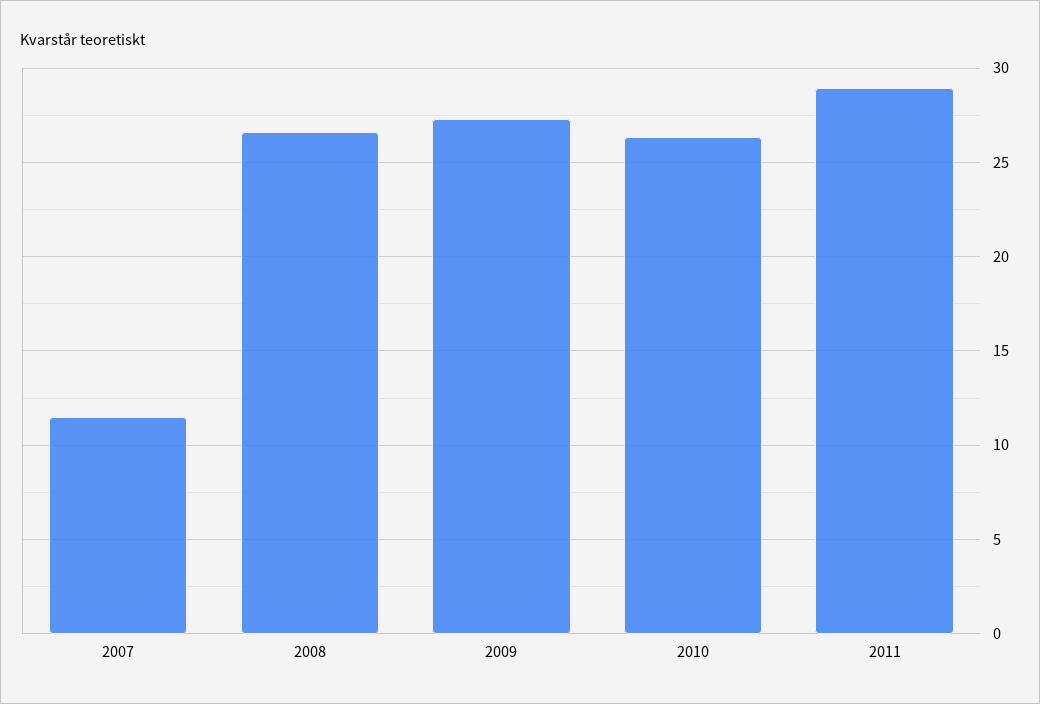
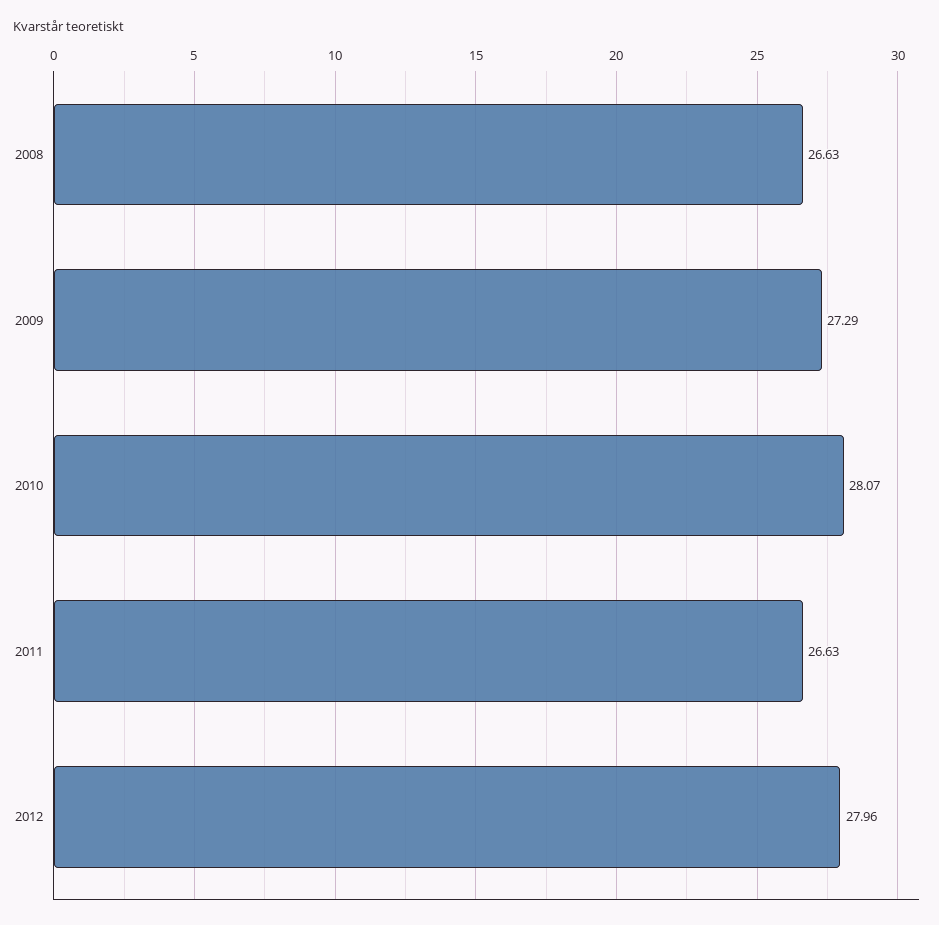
2007: 11.5 -> none
2010: 26.5 -> 28.07
2011: 29 -> 26.63
2012: none -> 27.96

